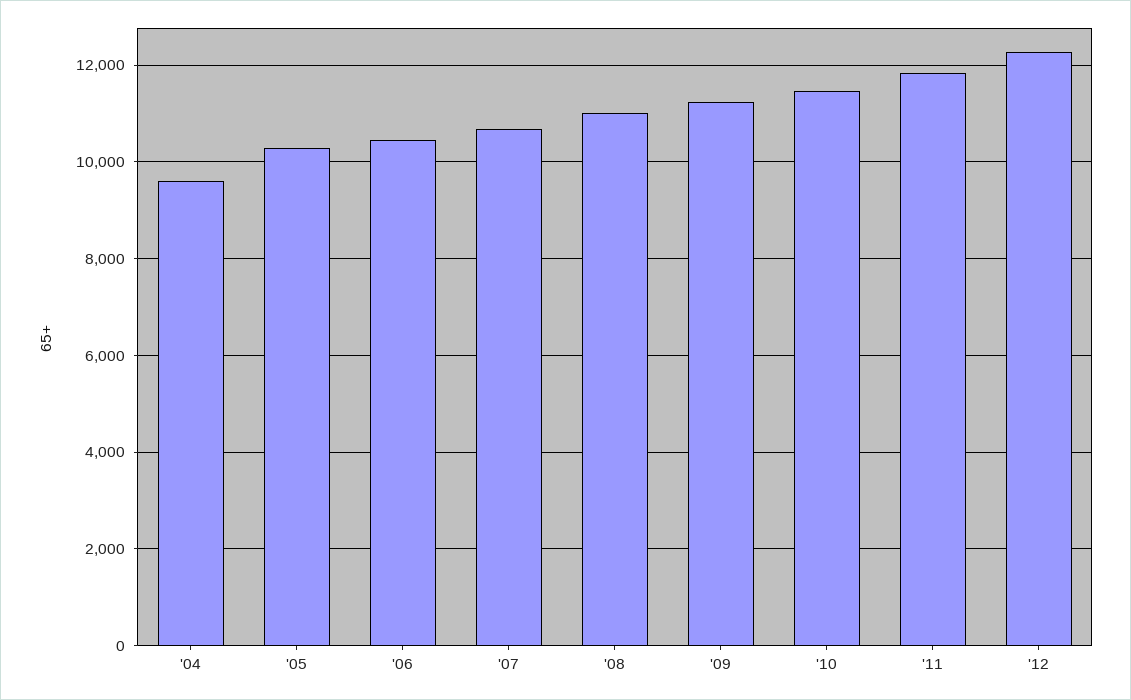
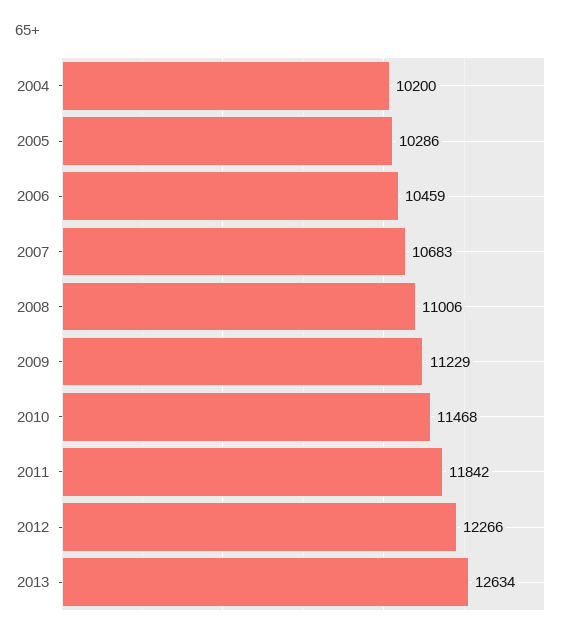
'04: 9600 -> 10200
2013: none -> 12634

